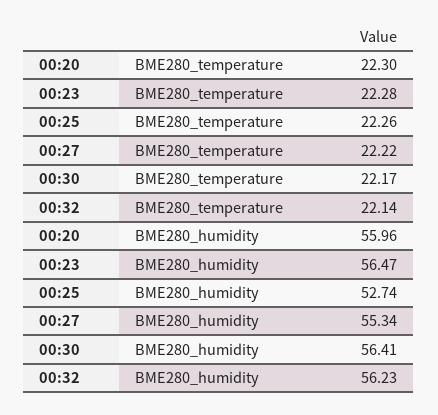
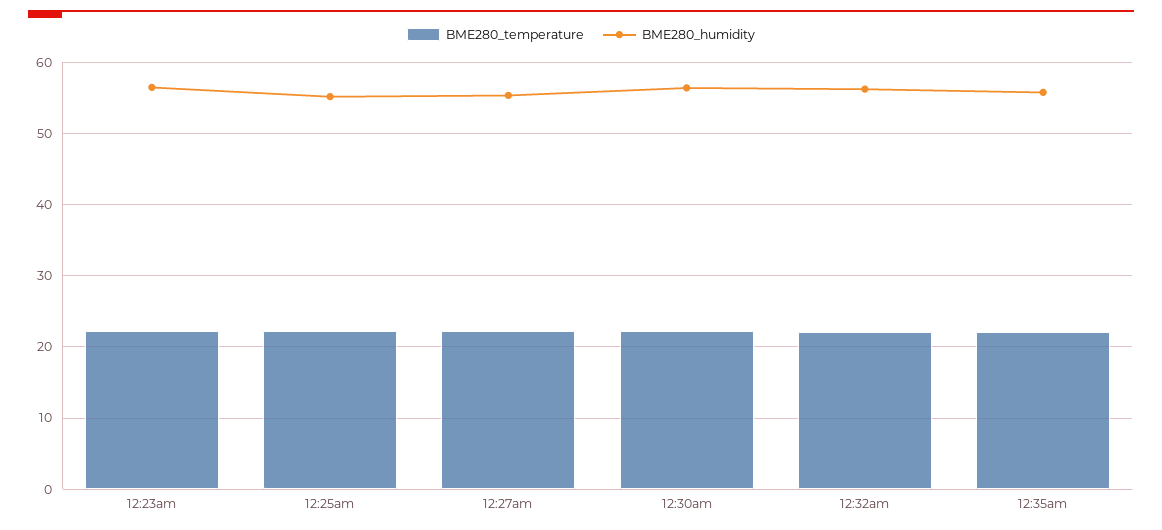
BME280_temperature, 00:20: 22.3 -> none
BME280_humidity, 00:20: 55.96 -> none
BME280_humidity, 00:25: 52.74 -> 55
BME280_temperature, 12:35am: none -> 22
BME280_humidity, 12:35am: none -> 56

